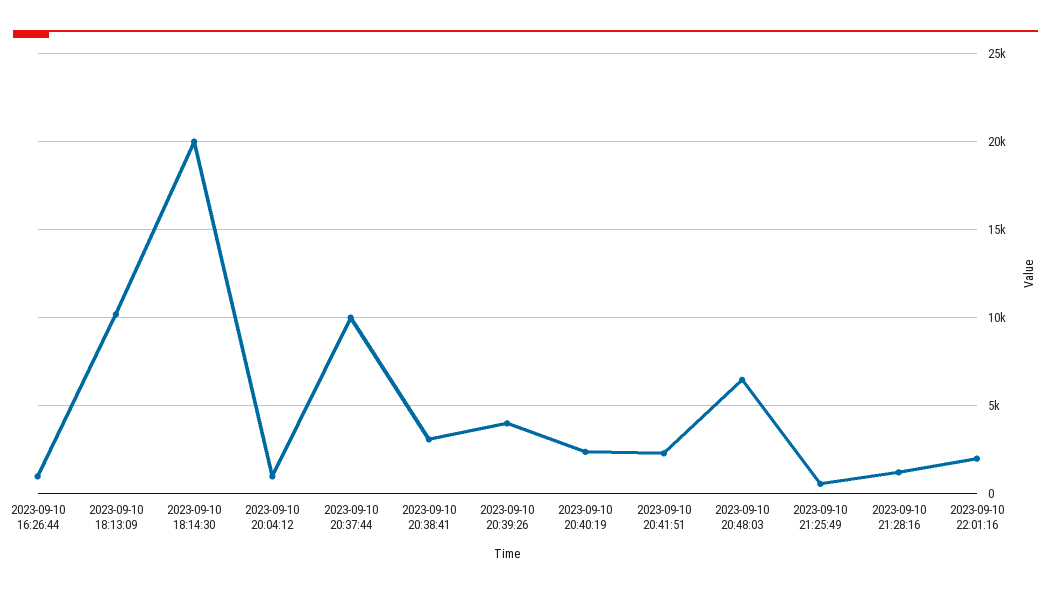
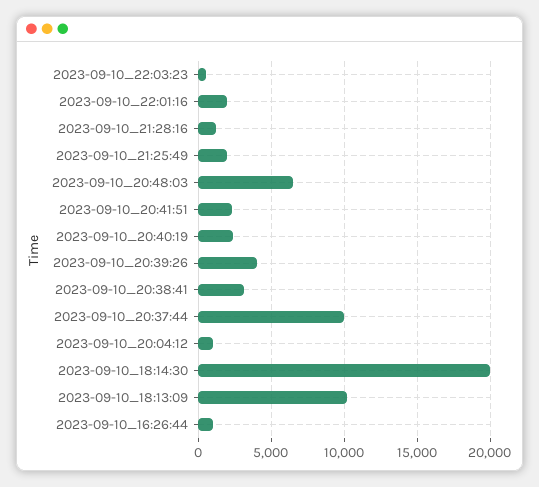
2023-09-10 21:25:49: 500 -> 2000
2023-09-10_22:03:23: none -> 500

